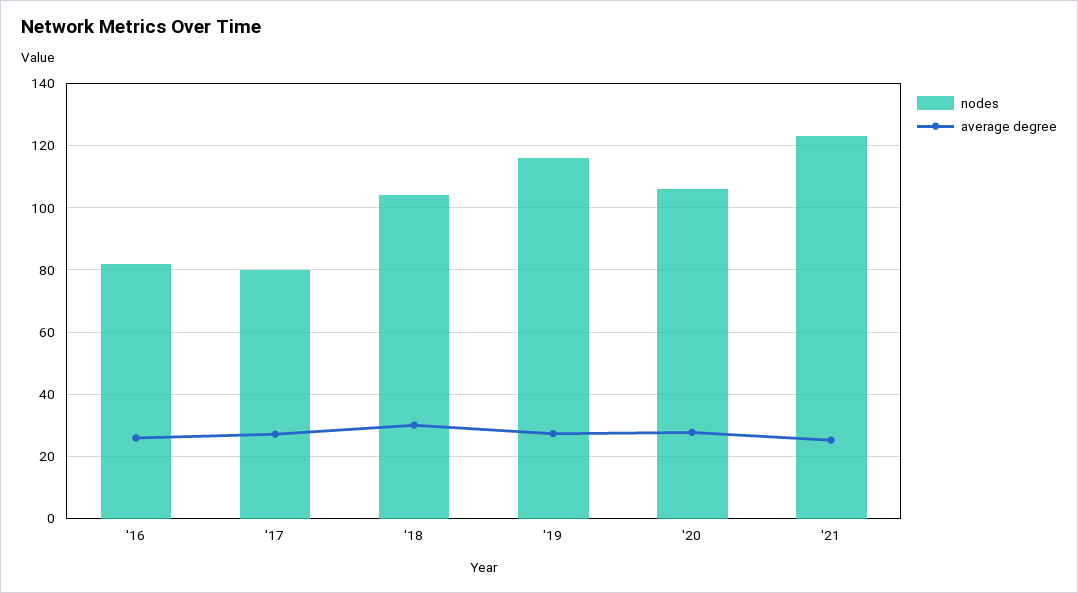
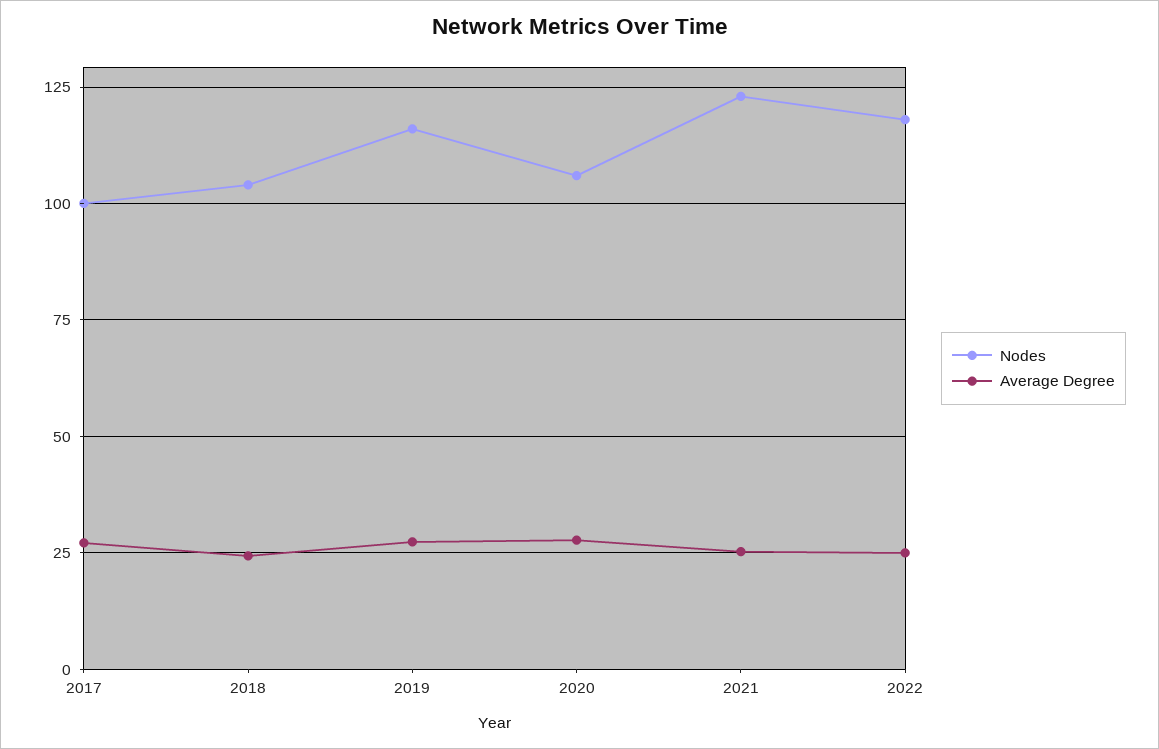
nodes, '16: 82 -> none
average degree, '16: 26 -> none
nodes, '17: 80 -> 100
average degree, '18: 30 -> 25
nodes, 2022: none -> 117.5
average degree, 2022: none -> 25

